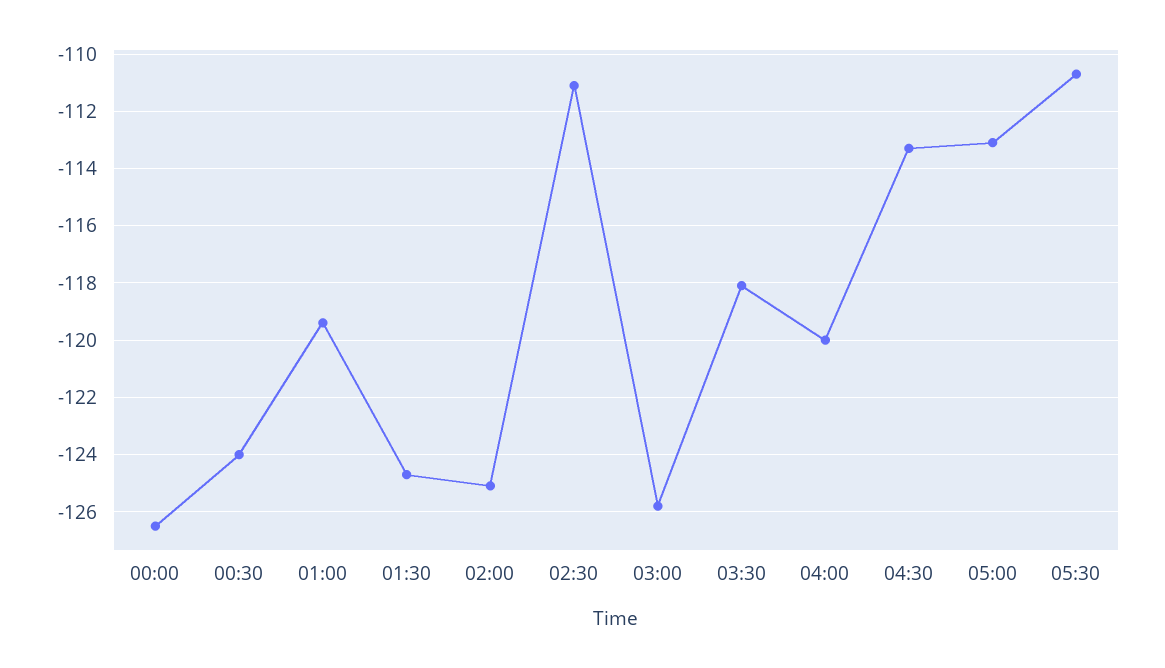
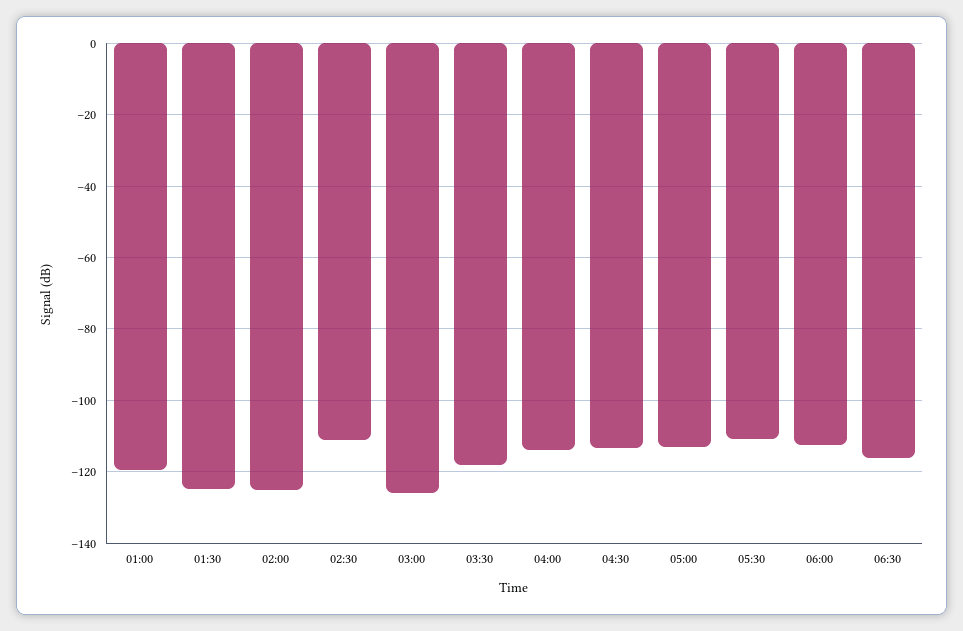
00:00: -126.5 -> none
00:30: -124 -> none
04:00: -120 -> -114
06:00: none -> -112
06:30: none -> -116

